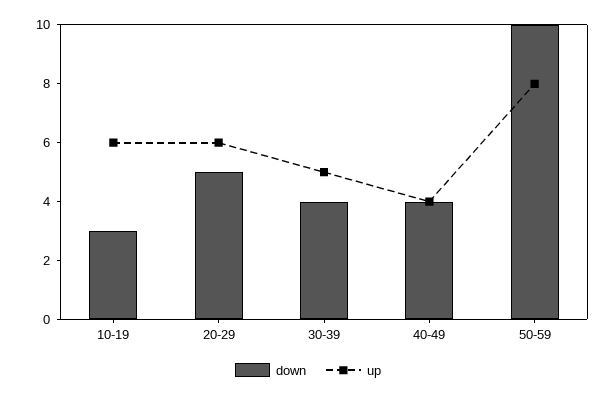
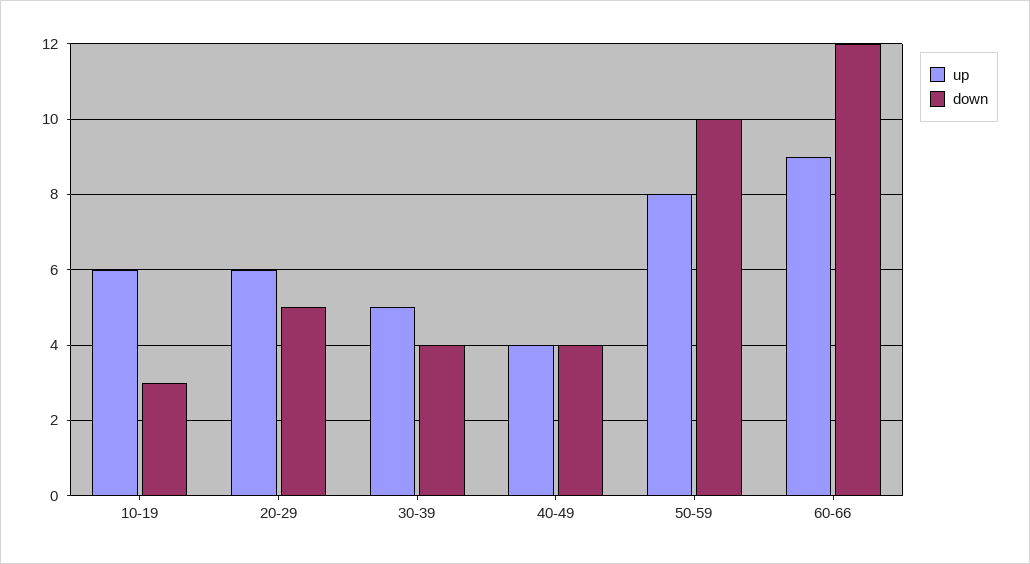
up, 60-66: none -> 9
down, 60-66: none -> 12

